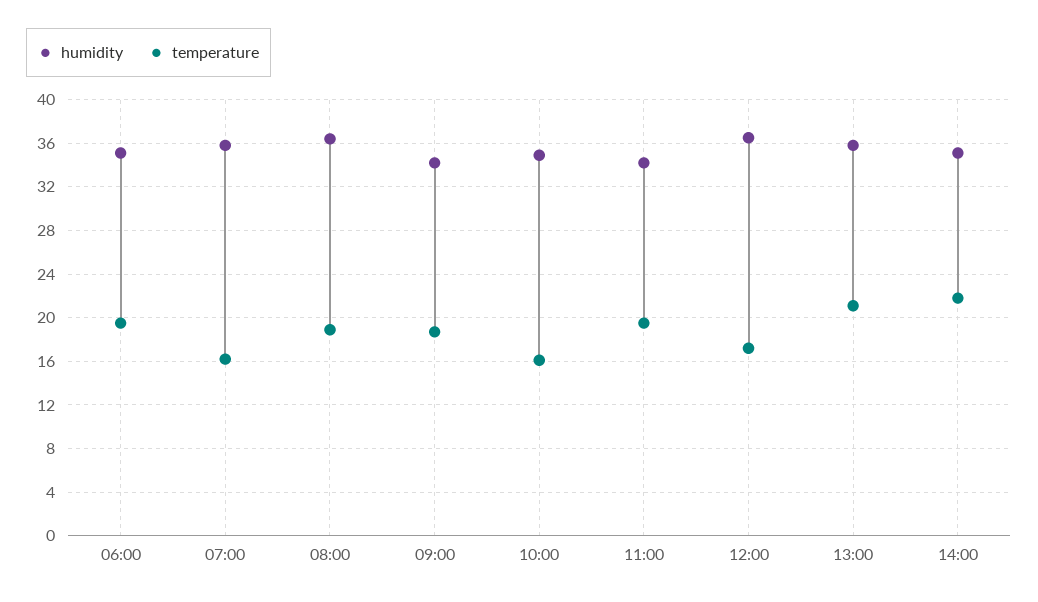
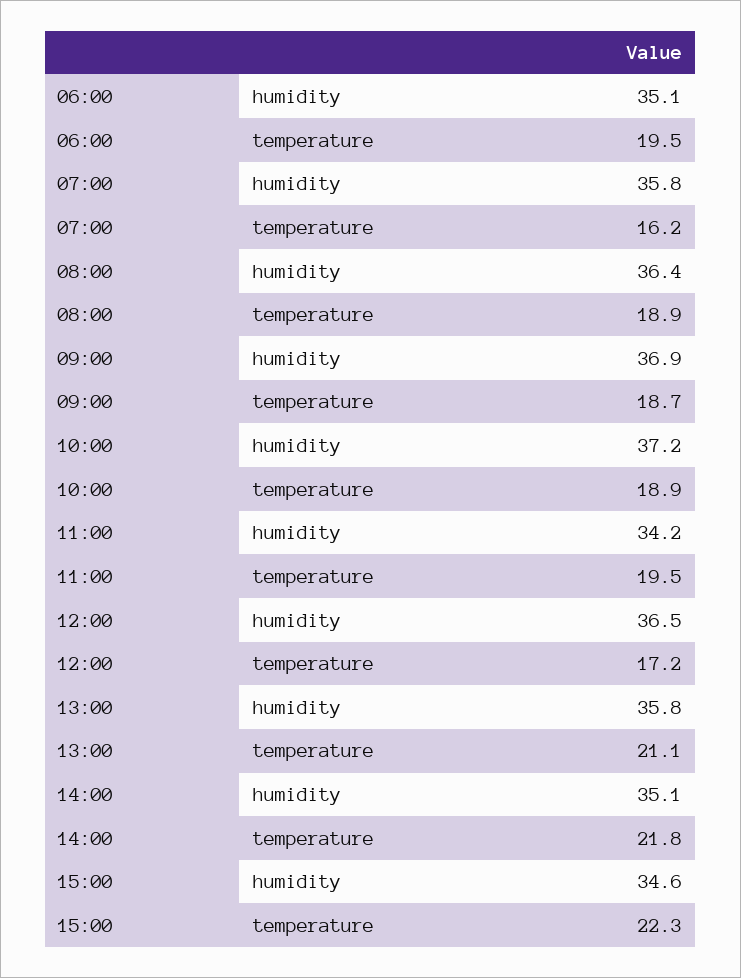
humidity, 09:00: 34 -> 36.9
humidity, 10:00: 35 -> 37.2
temperature, 10:00: 16 -> 18.9
humidity, 15:00: none -> 34.6
temperature, 15:00: none -> 22.3

